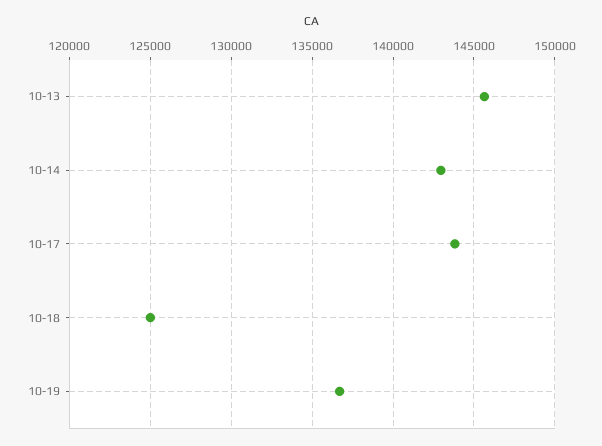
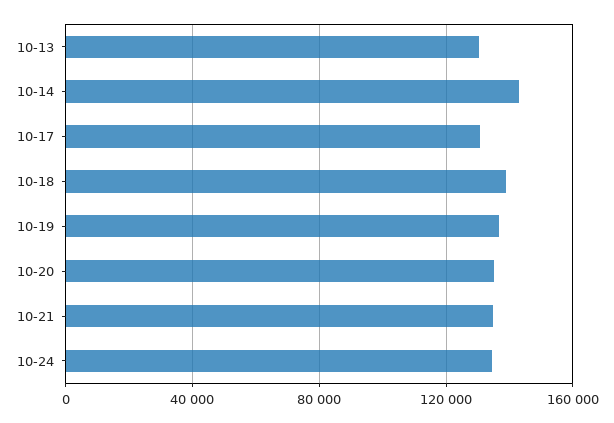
10-13: 145500 -> 130000
10-17: 144000 -> 130000
10-18: 125000 -> 140000
10-20: none -> 135000
10-21: none -> 135000
10-24: none -> 135000

